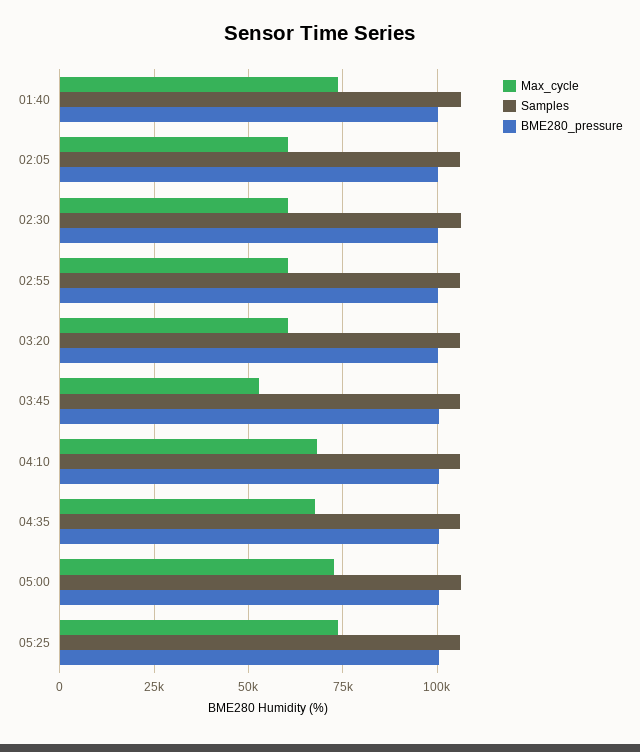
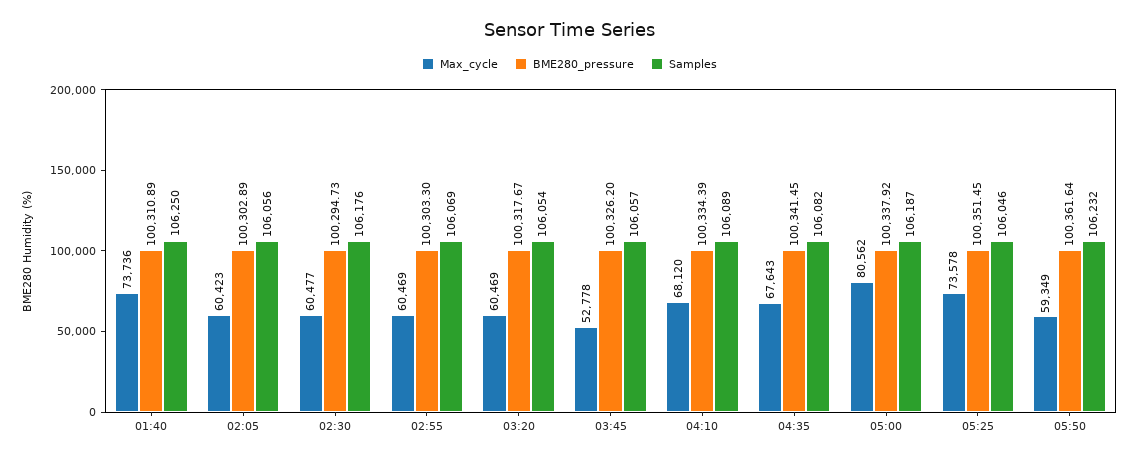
Max_cycle, 05:00: 72500 -> 80562
Max_cycle, 05:50: none -> 59349
BME280_pressure, 05:50: none -> 100361.64
Samples, 05:50: none -> 106232

